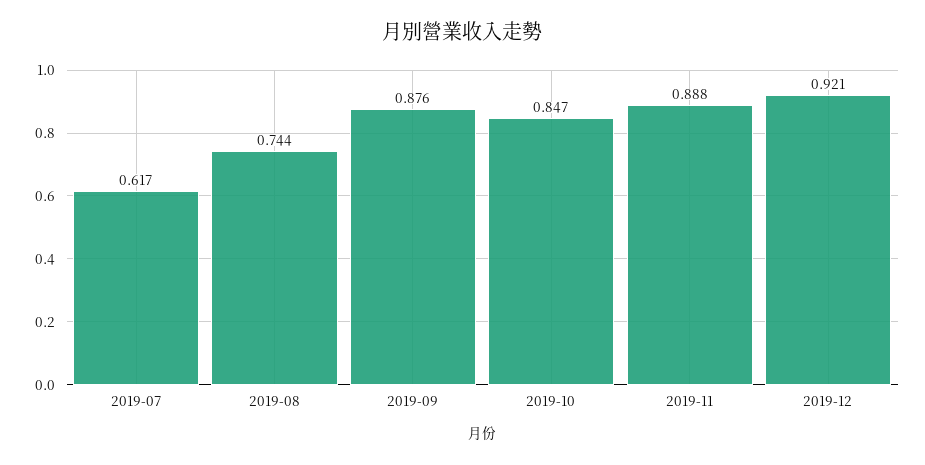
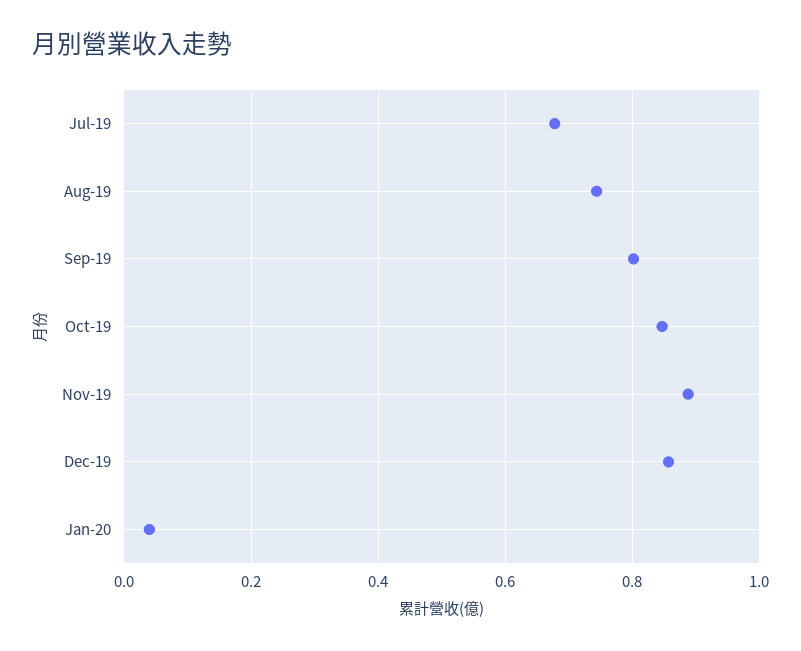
2019-07: 0.617 -> 0.68
2019-09: 0.876 -> 0.8
2019-12: 0.921 -> 0.86
Jan-20: none -> 0.04

